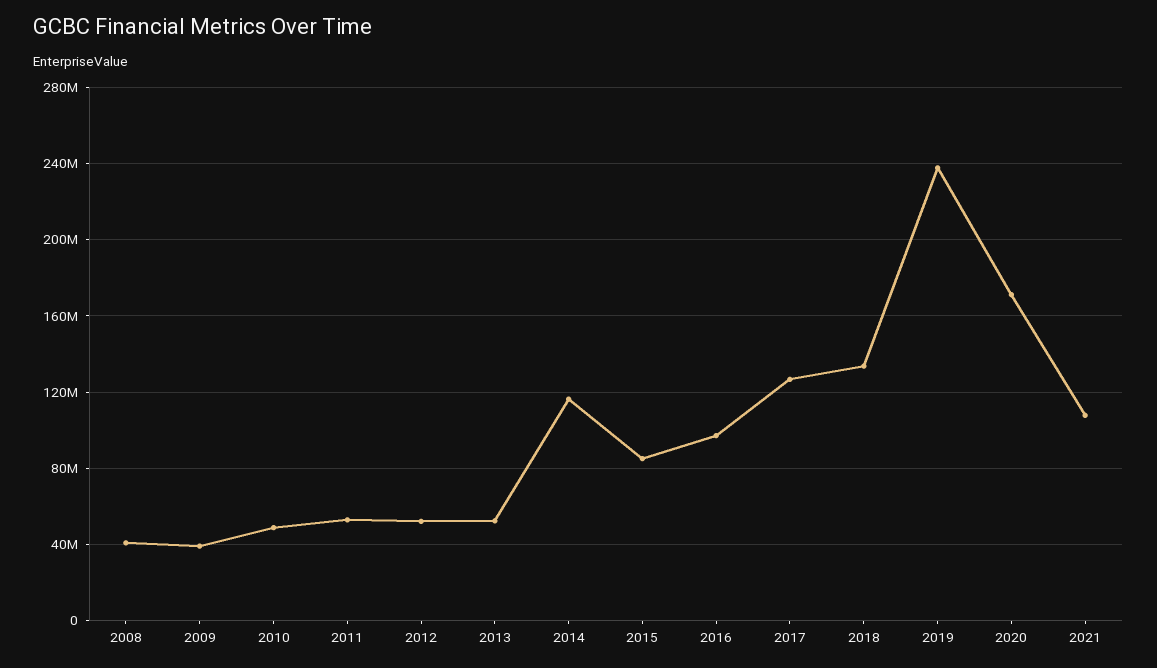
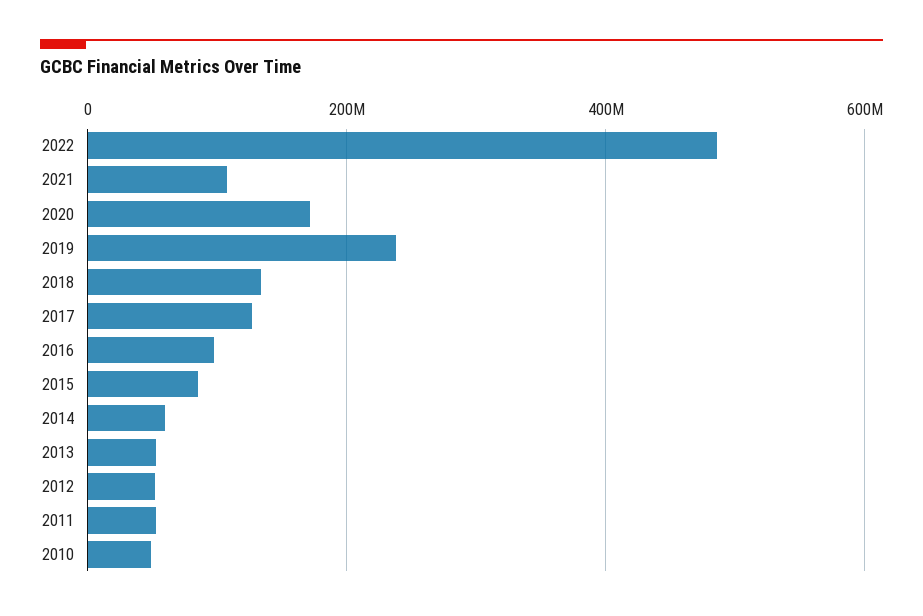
2008: 40000000 -> none
2009: 40000000 -> none
2014: 115000000 -> 60000000
2022: none -> 480000000

